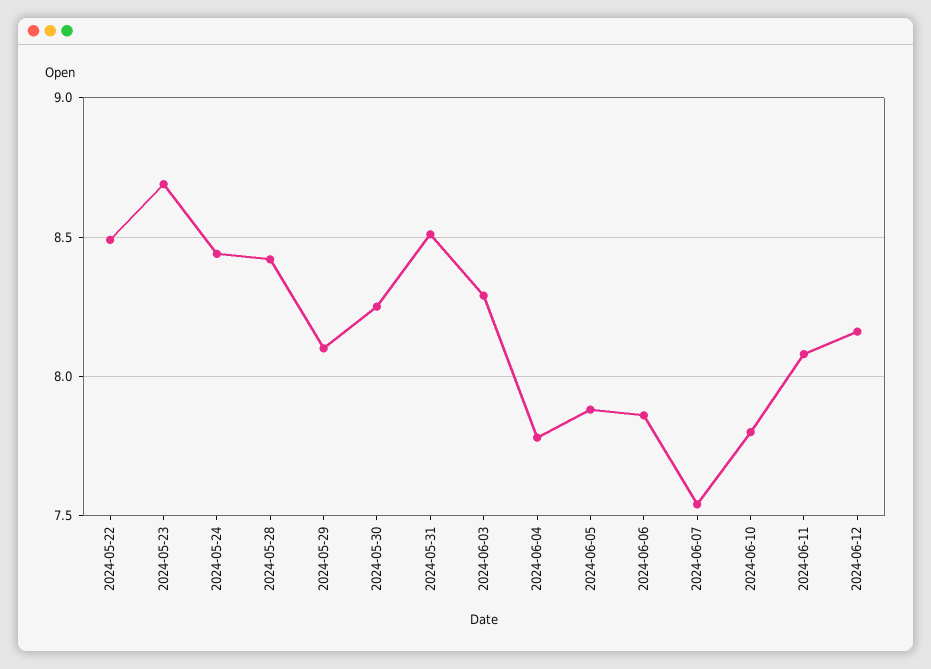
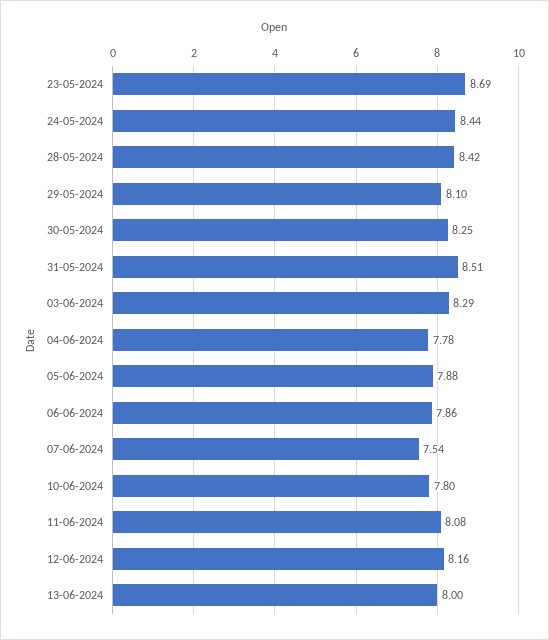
2024-05-22: 8.5 -> none
13-06-2024: none -> 8

